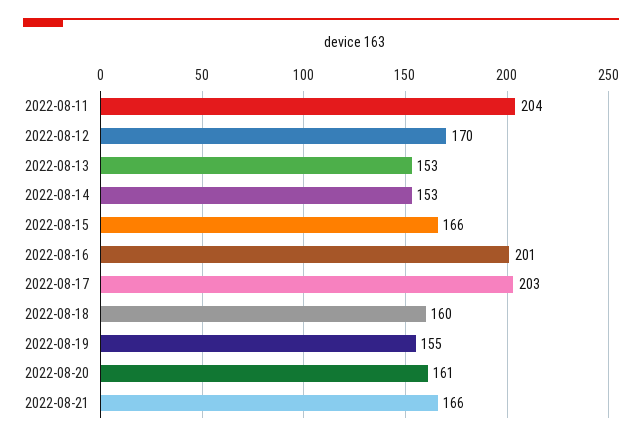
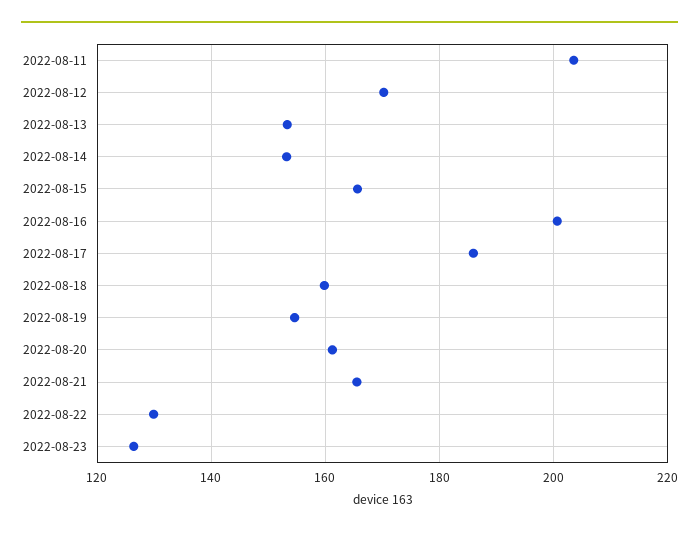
2022-08-17: 203 -> 186
2022-08-22: none -> 130
2022-08-23: none -> 126

